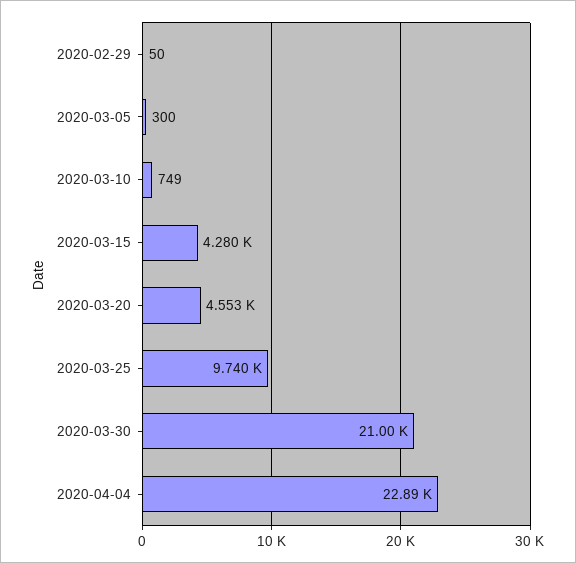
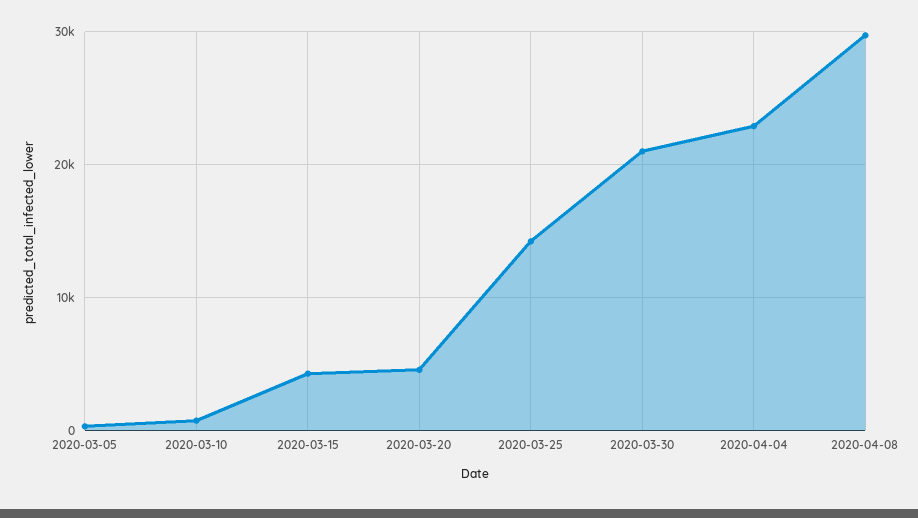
2020-02-29: 50 -> none
2020-03-25: 9740 -> 14000
2020-04-08: none -> 30000

